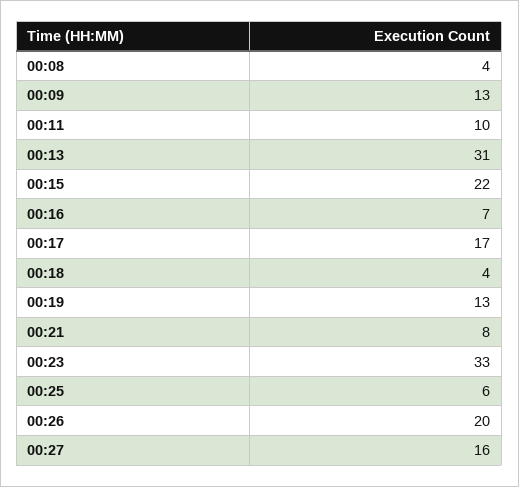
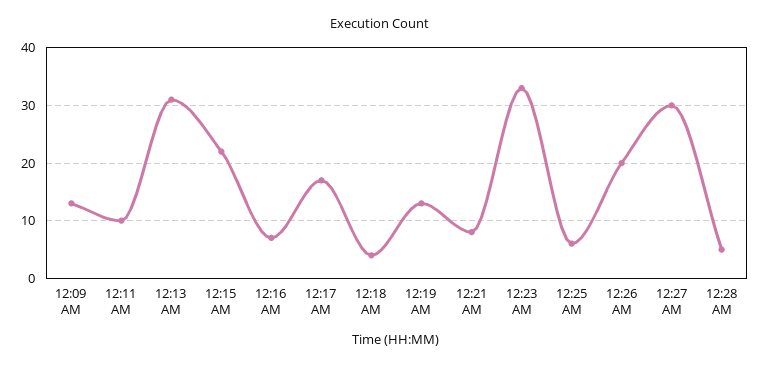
00:08: 4 -> none
00:27: 16 -> 30
12:28 AM: none -> 5

